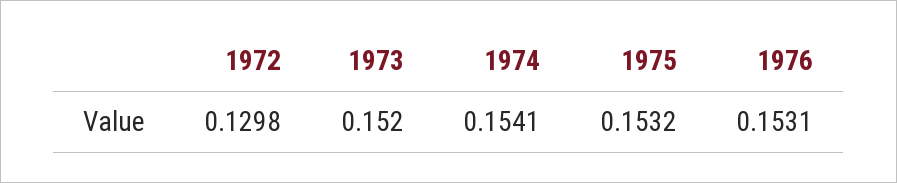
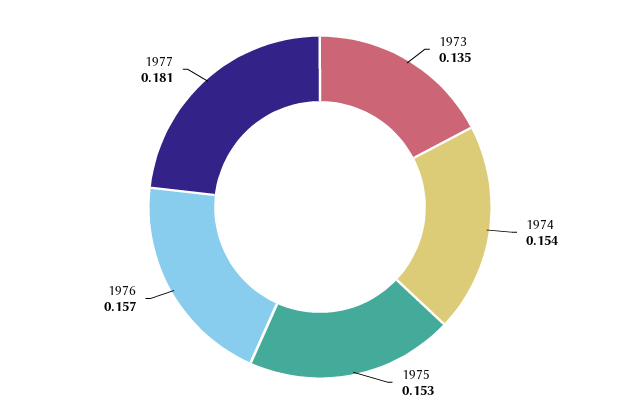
1972: 0.1298 -> none
1973: 0.152 -> 0.135
1976: 0.1531 -> 0.157
1977: none -> 0.181

